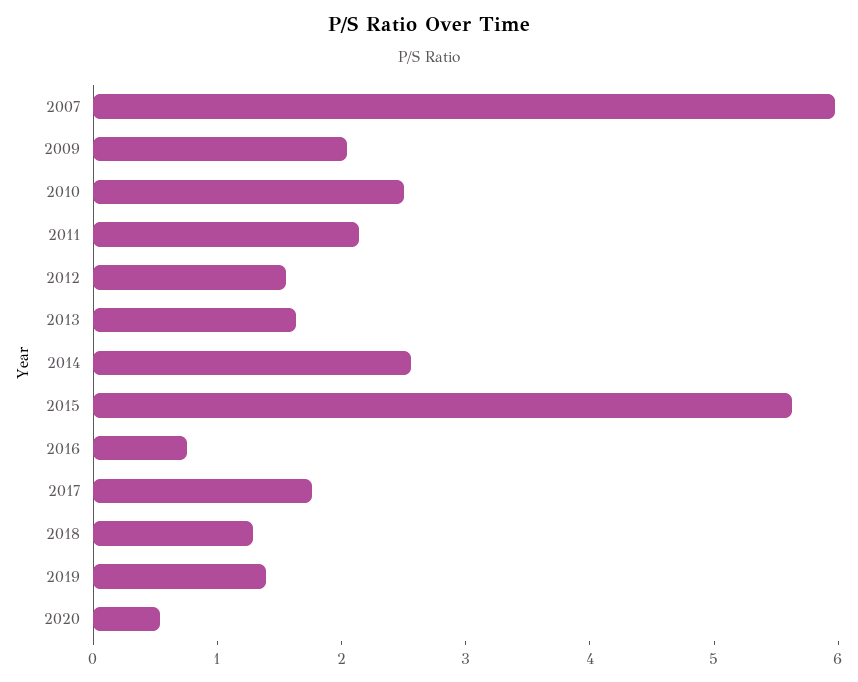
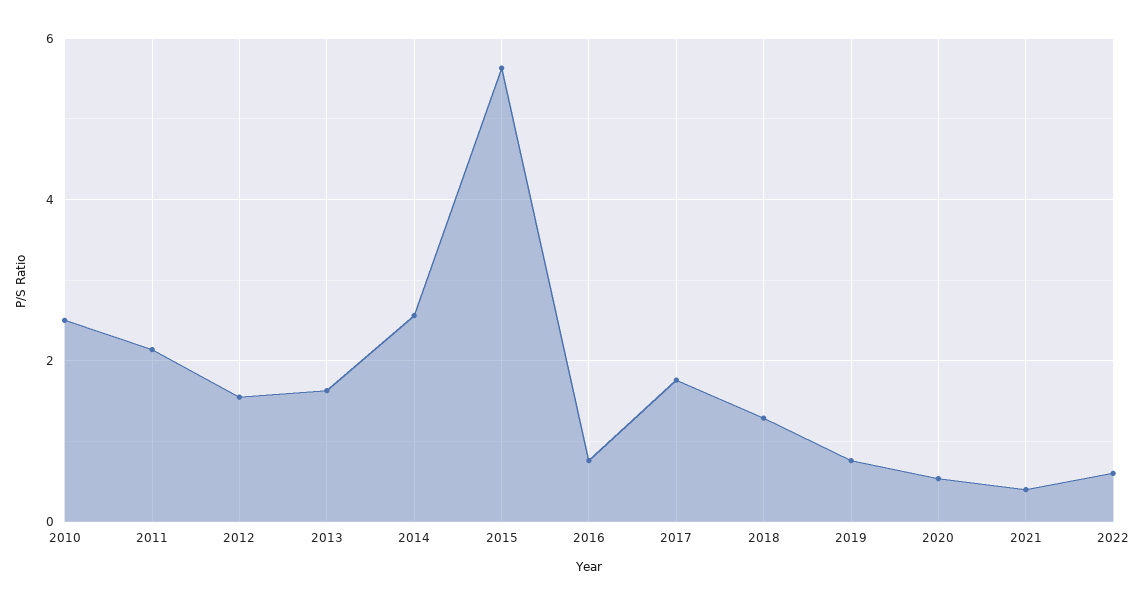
2007: 6 -> none
2009: 2 -> none
2019: 1.4 -> 0.8
2021: none -> 0.4
2022: none -> 0.6

